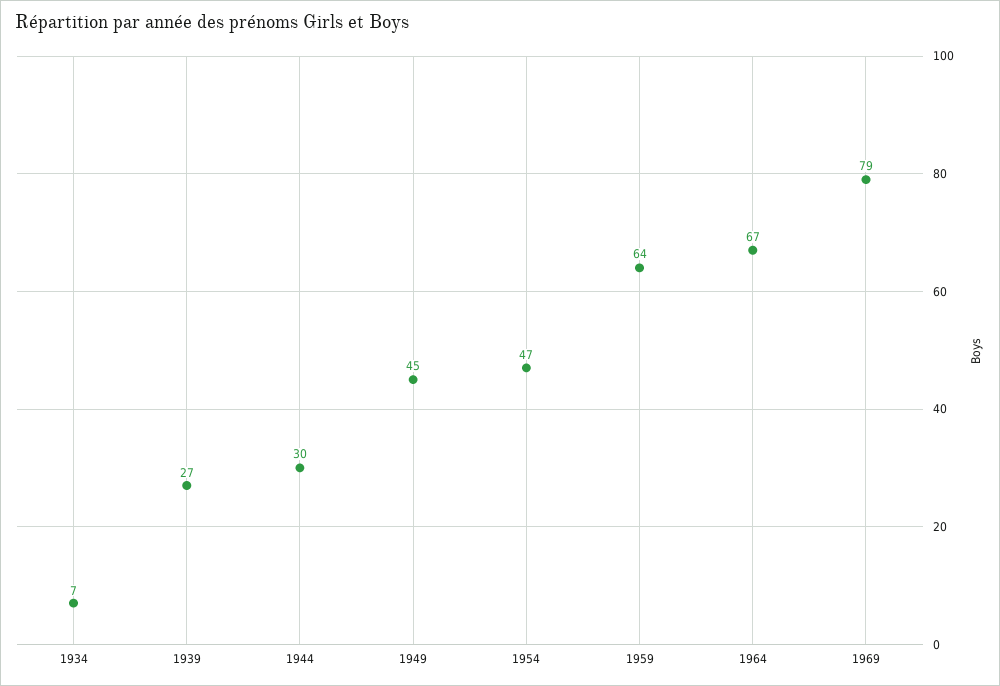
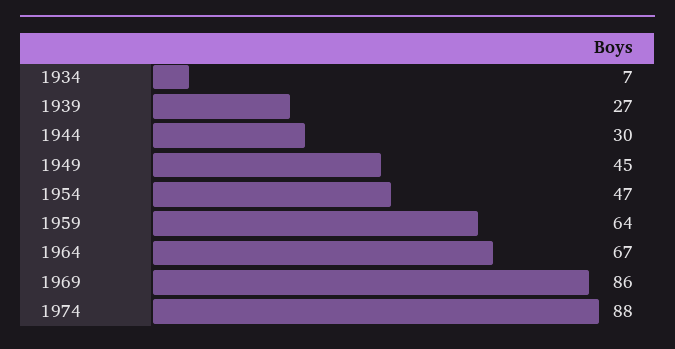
1969: 79 -> 86
1974: none -> 88

